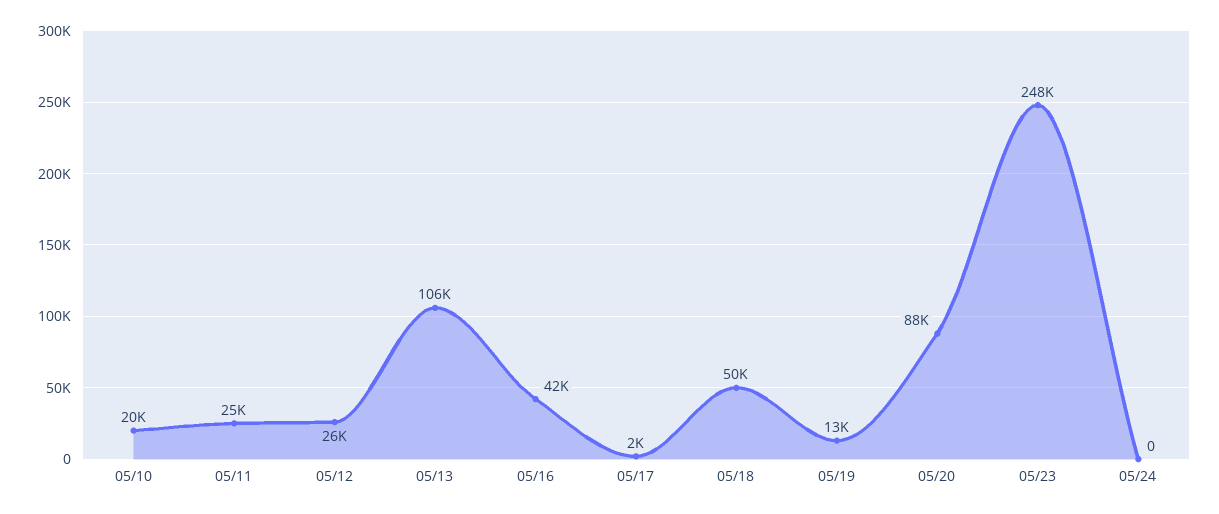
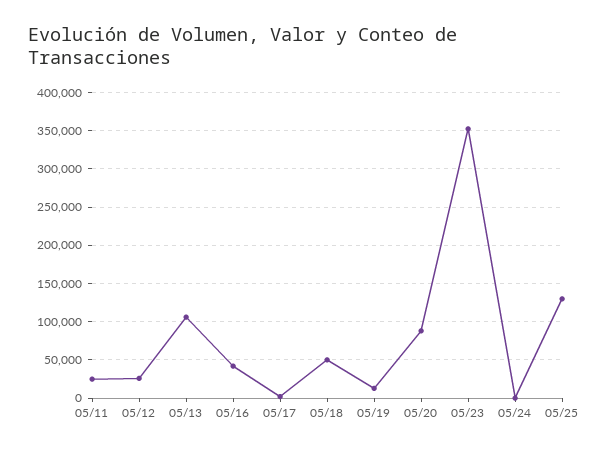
05/10: 20000 -> none
05/23: 248000 -> 350000
05/25: none -> 130000

